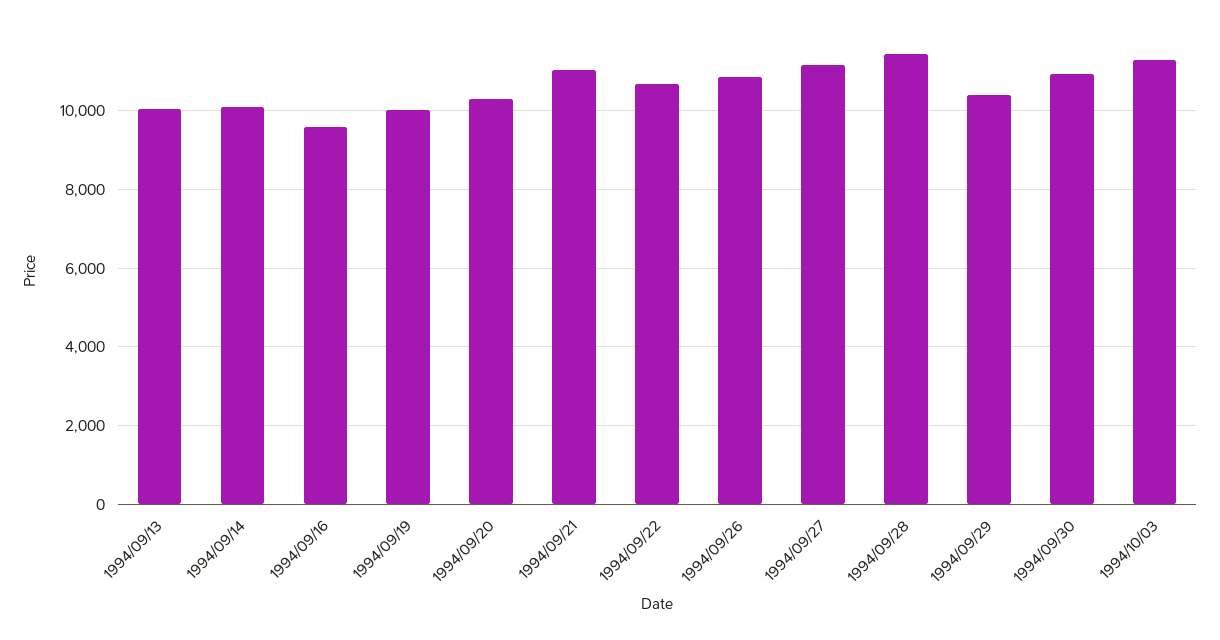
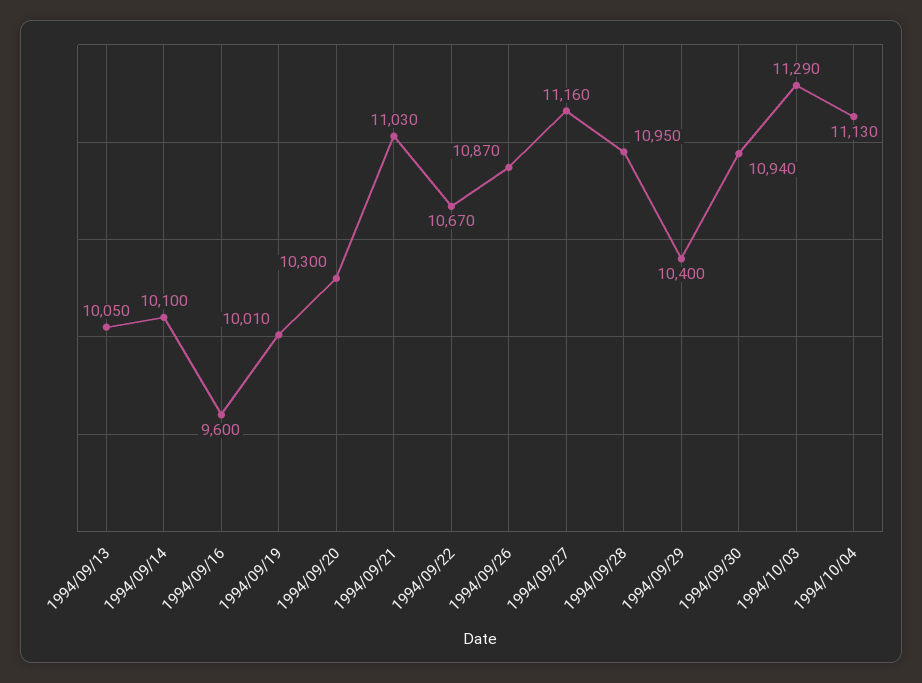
1994/09/28: 11400 -> 10950
1994/10/04: none -> 11130

